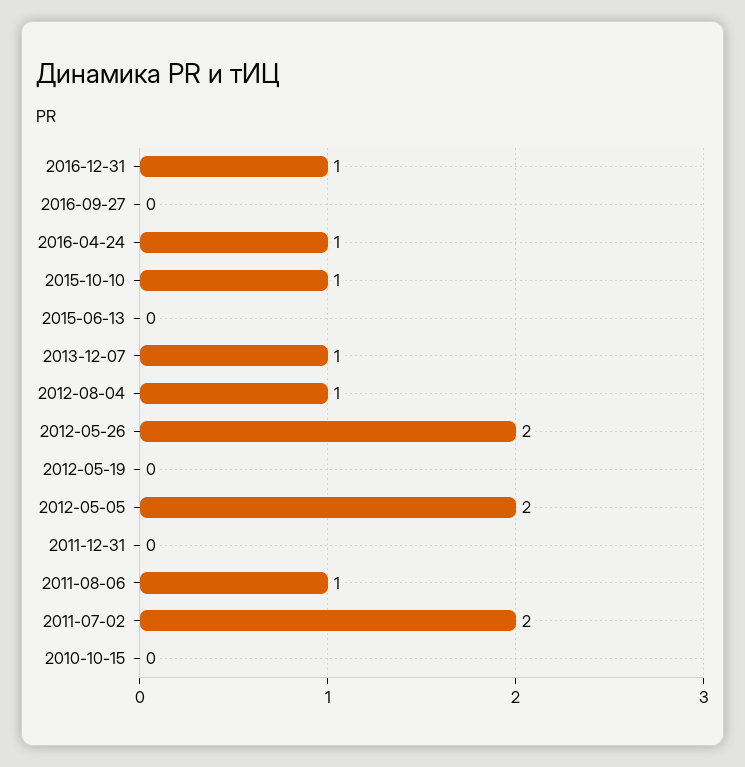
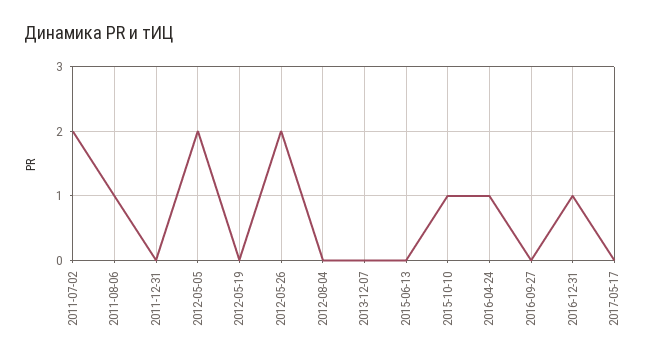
2013-12-07: 1 -> 0
2012-08-04: 1 -> 0
2010-10-15: 0 -> none
2017-05-17: none -> 0

